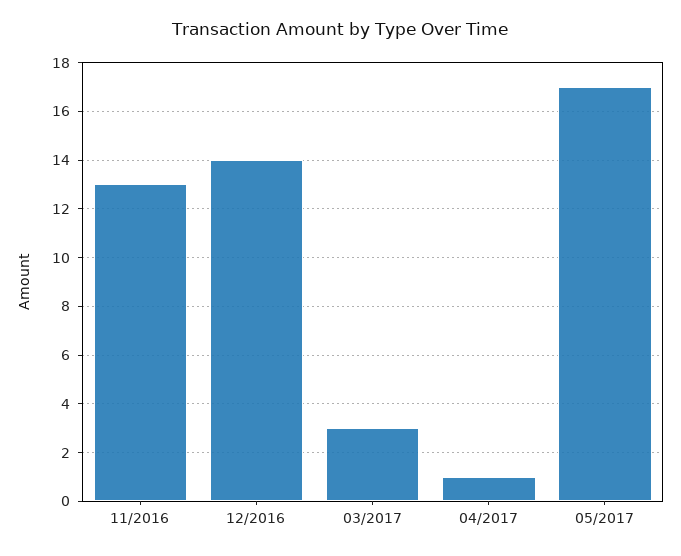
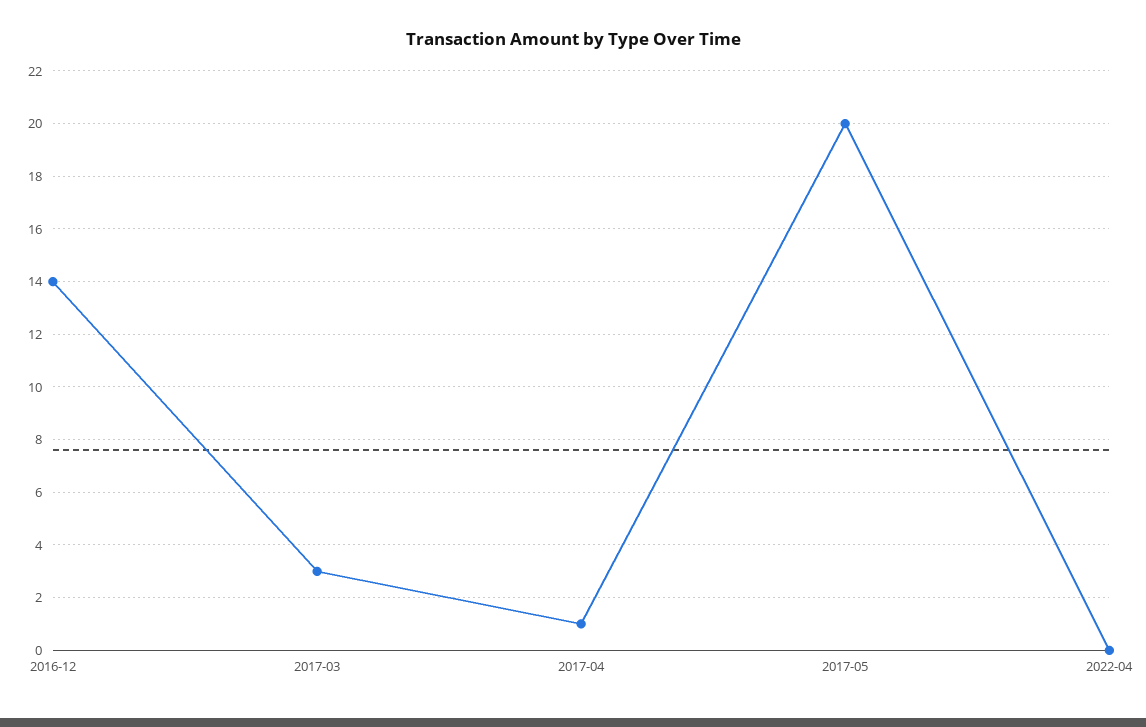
11/2016: 13 -> none
05/2017: 17 -> 20
2022-04: none -> 0

